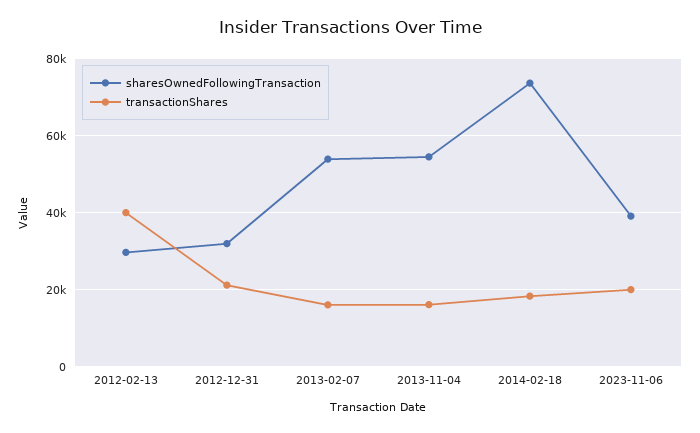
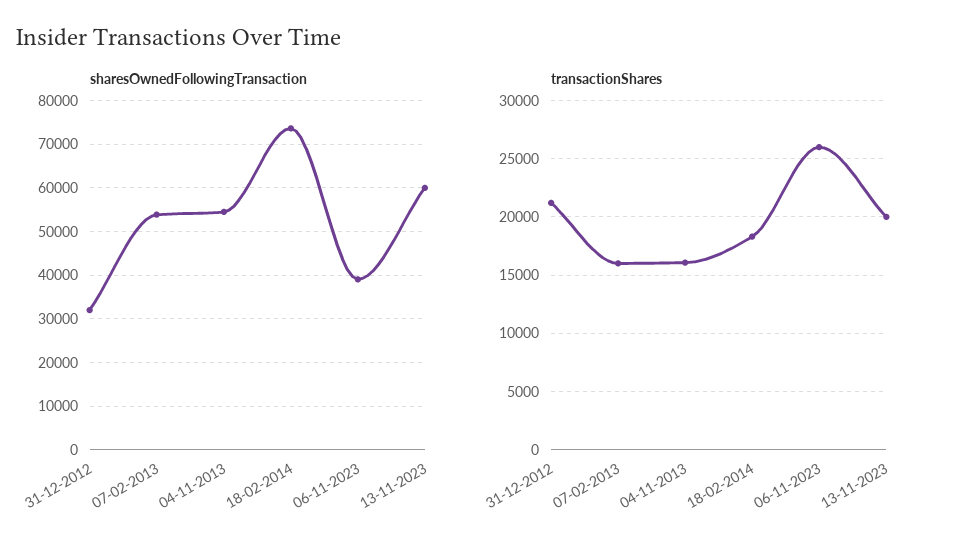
sharesOwnedFollowingTransaction, 2012-02-13: 30000 -> none
transactionShares, 2012-02-13: 40000 -> none
transactionShares, 2023-11-06: 20000 -> 26000
sharesOwnedFollowingTransaction, 13-11-2023: none -> 60000
transactionShares, 13-11-2023: none -> 20000

